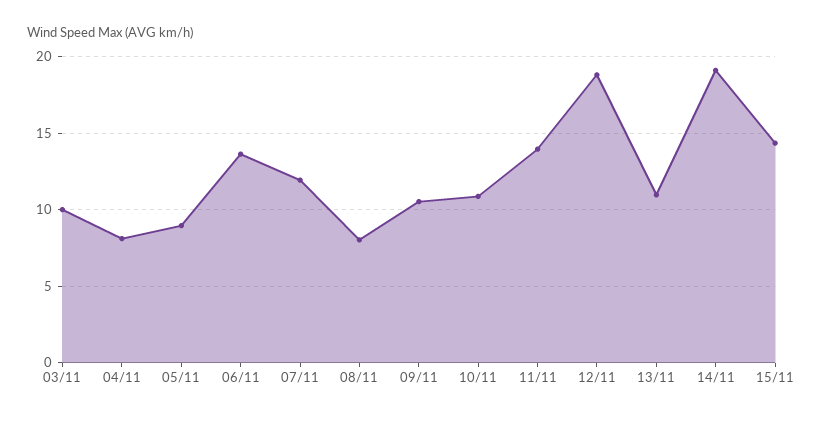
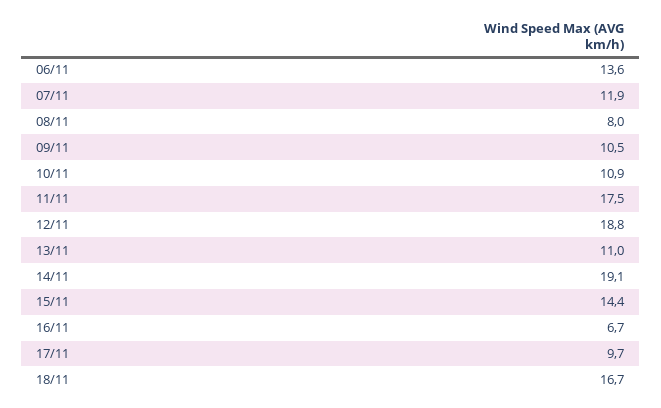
03/11: 10 -> none
04/11: 8 -> none
05/11: 9 -> none
11/11: 14 -> 17.5
16/11: none -> 6.7
17/11: none -> 9.7
18/11: none -> 16.7

